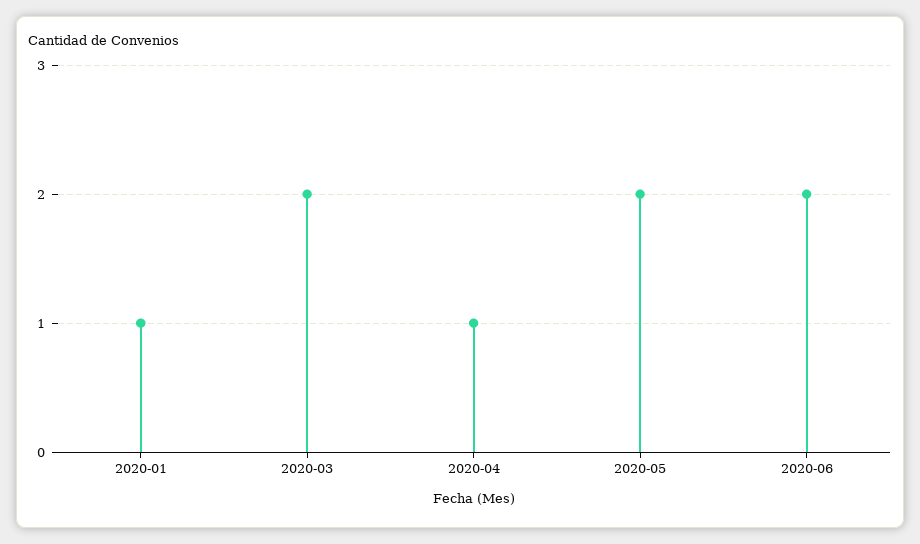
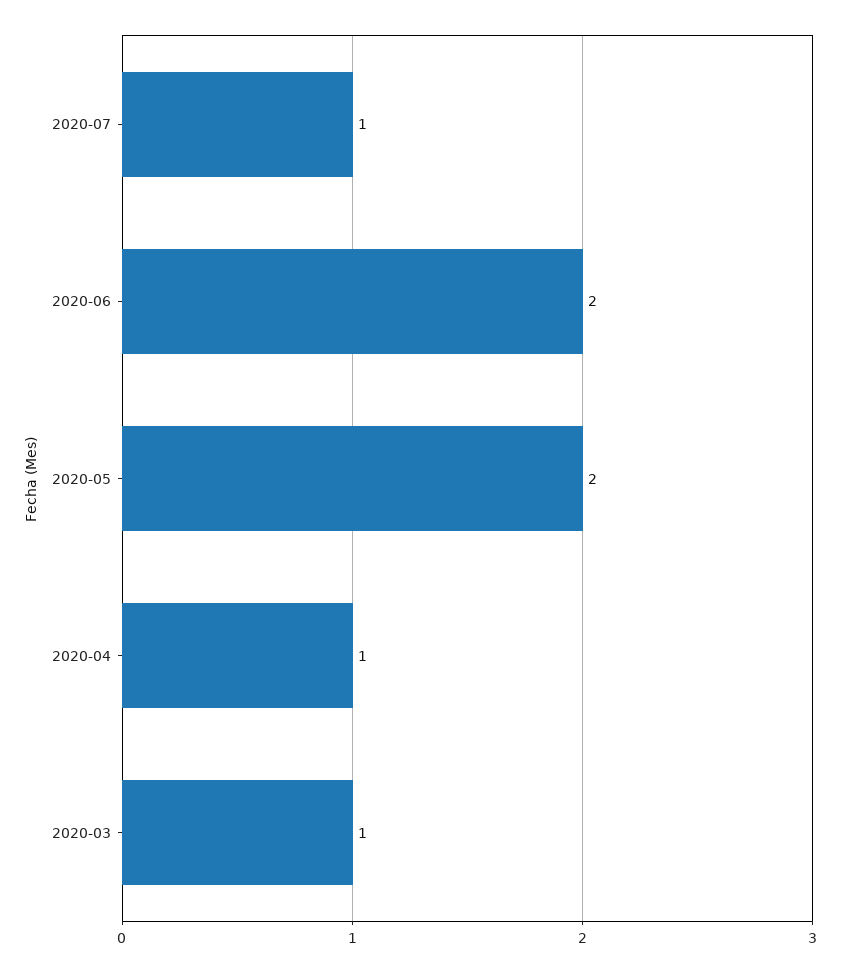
2020-01: 1 -> none
2020-03: 2 -> 1
2020-07: none -> 1

